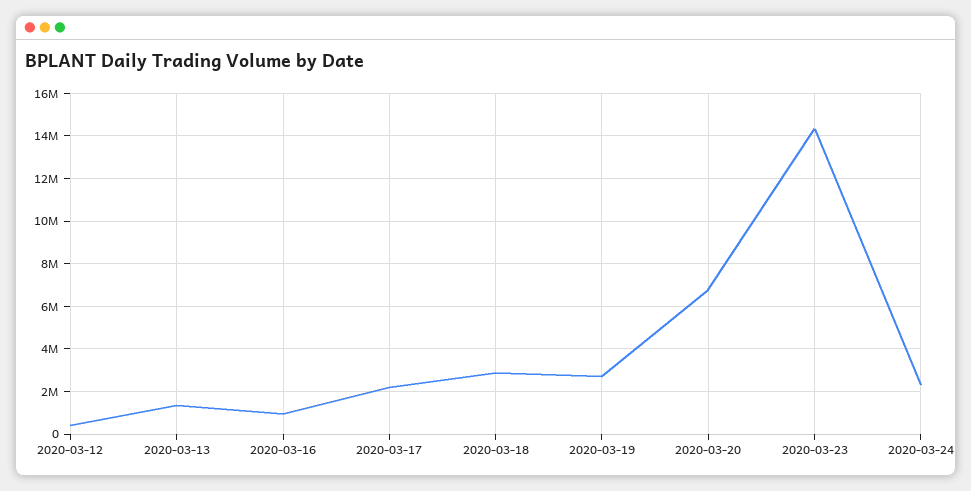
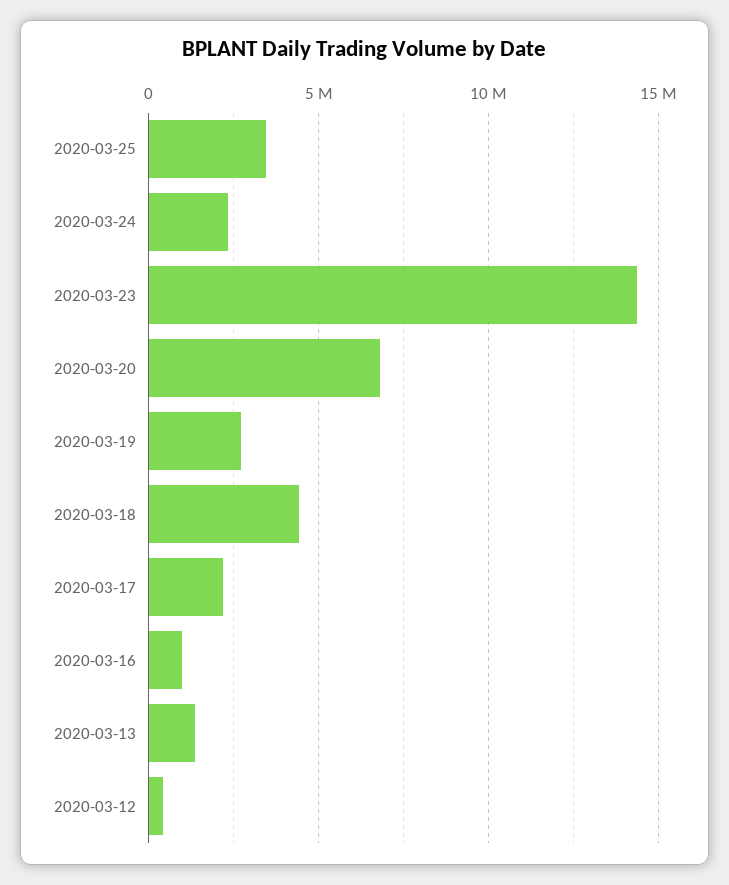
2020-03-18: 3000000 -> 4500000
2020-03-25: none -> 3500000

